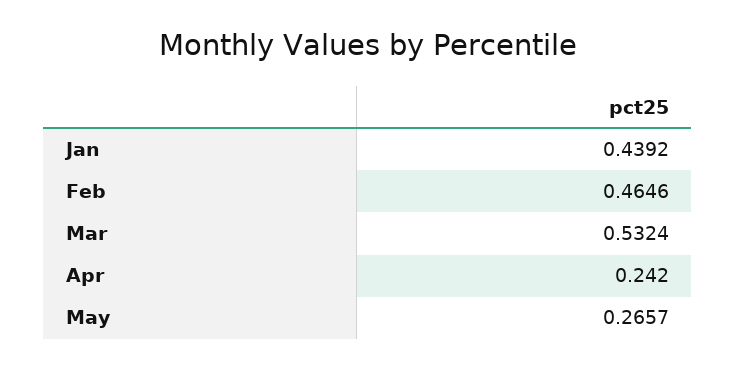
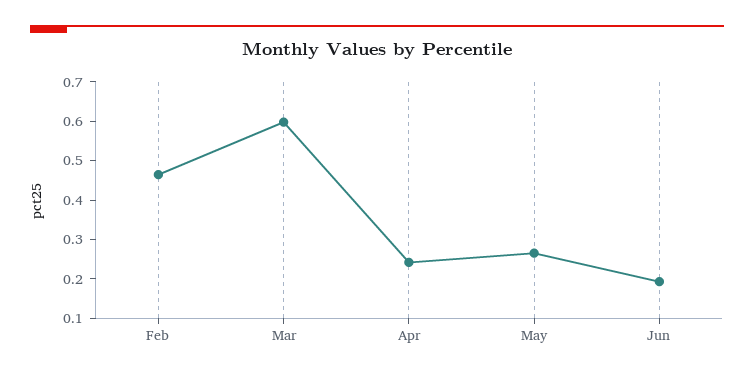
Jan: 0.4392 -> none
Mar: 0.5324 -> 0.6
Jun: none -> 0.2

